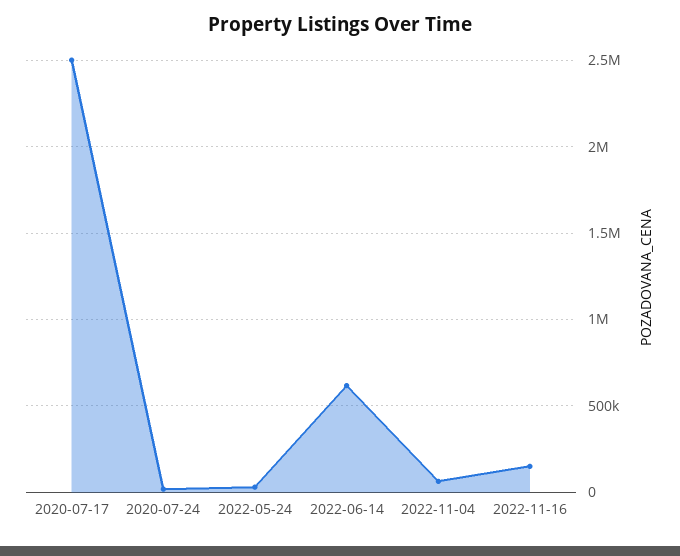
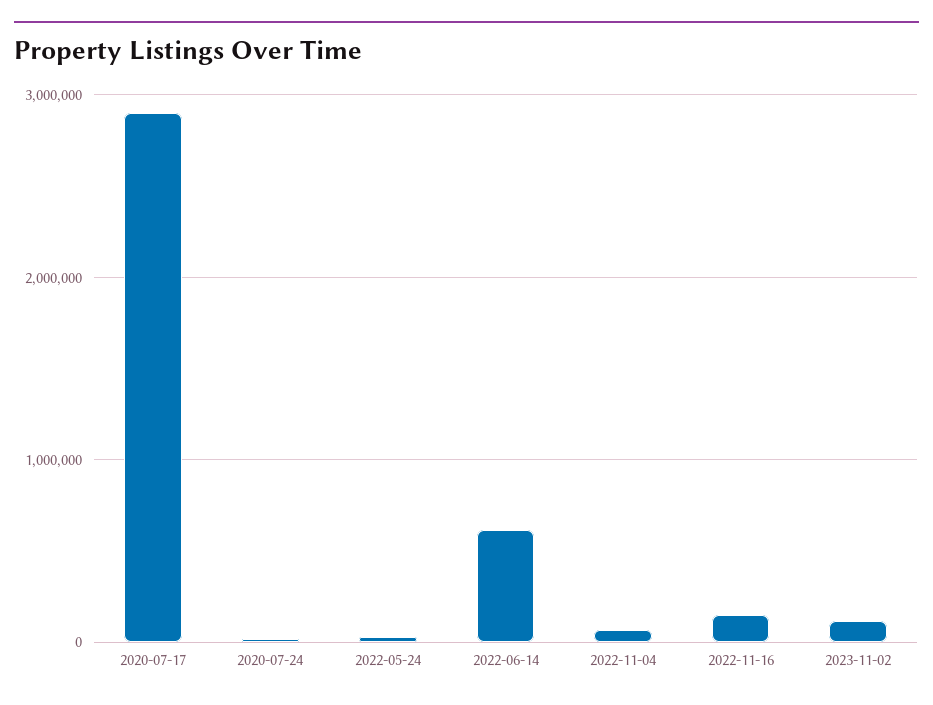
2020-07-17: 2500000 -> 2900000
2023-11-02: none -> 100000

